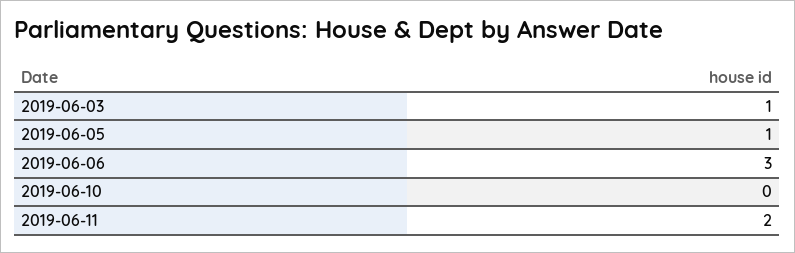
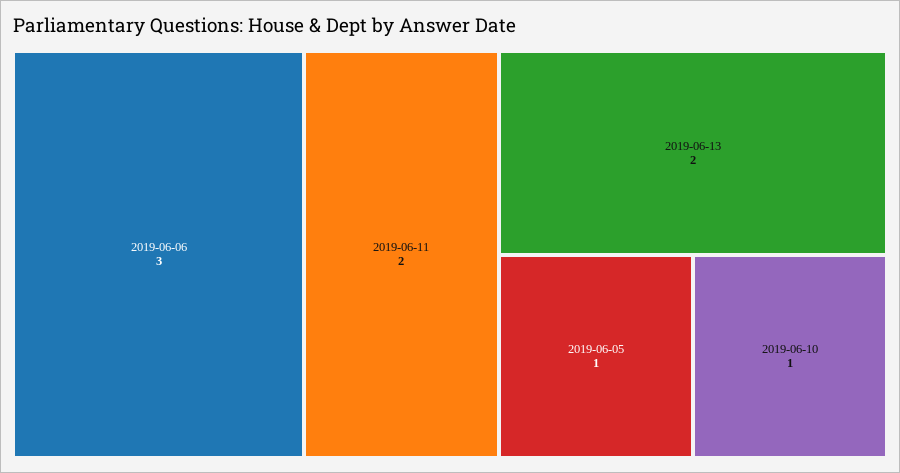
2019-06-03: 1 -> none
2019-06-10: 0 -> 1
2019-06-13: none -> 2

